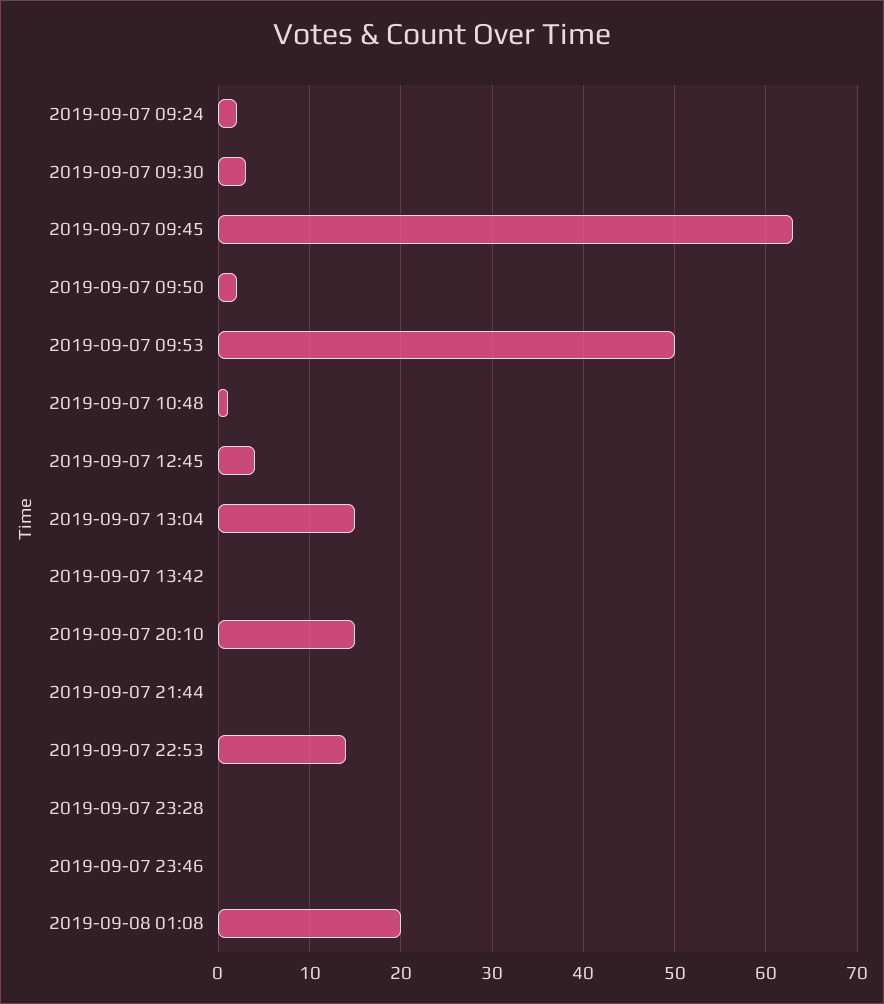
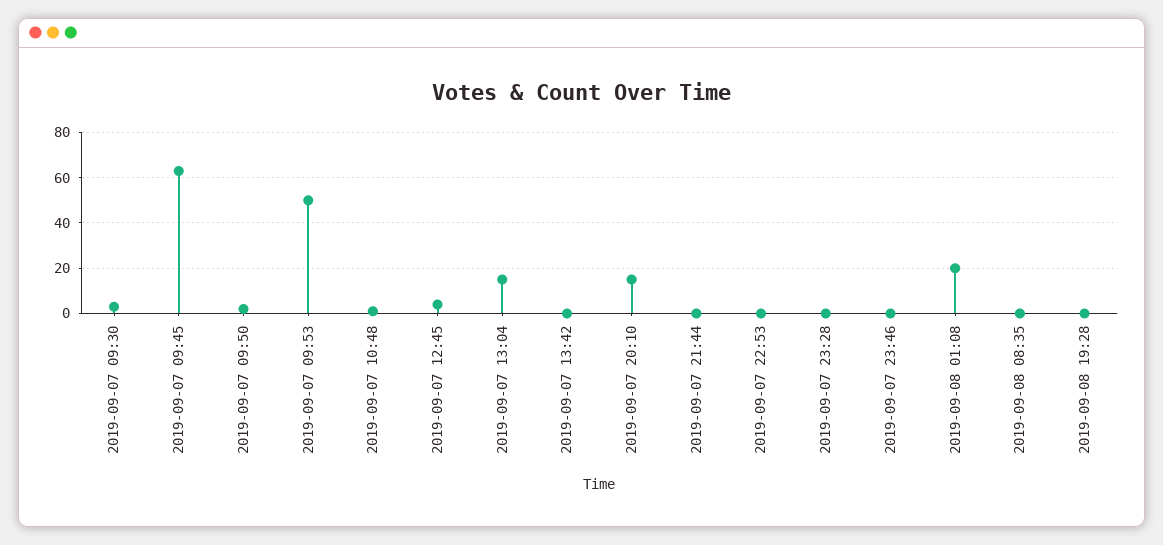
2019-09-07 09:24: 2 -> none
2019-09-07 22:53: 14 -> 0
2019-09-08 08:35: none -> 0
2019-09-08 19:28: none -> 0

